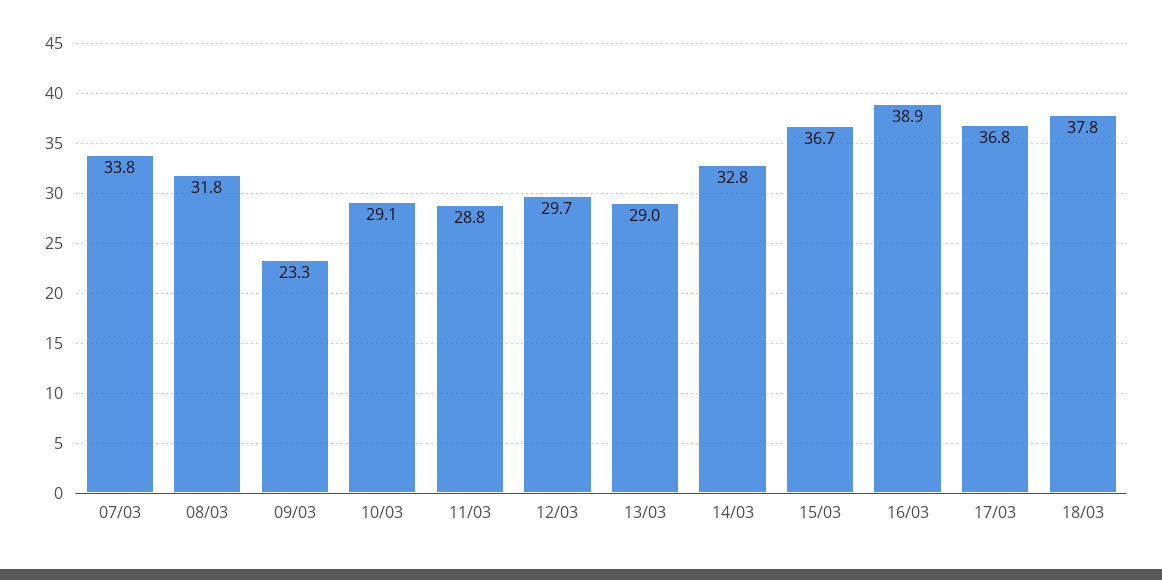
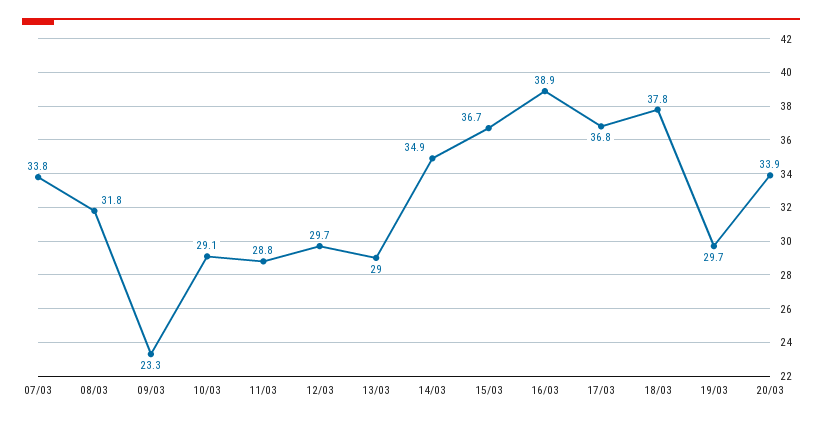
14/03: 32.8 -> 34.9
19/03: none -> 29.7
20/03: none -> 33.9

